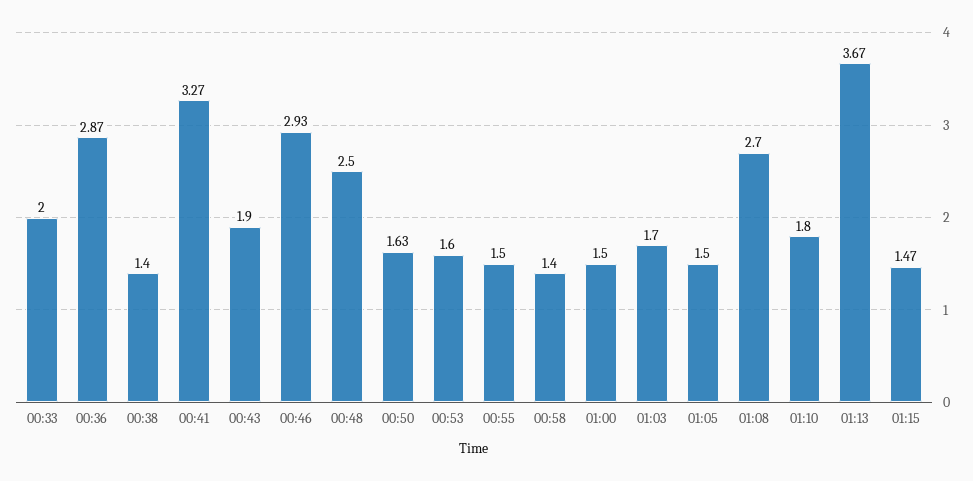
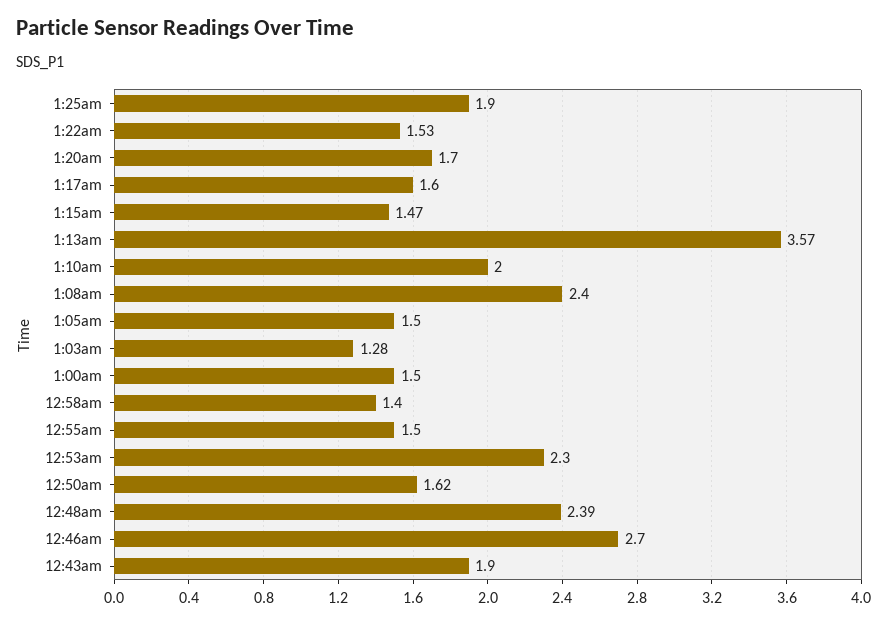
00:33: 2 -> none
00:36: 2.87 -> none
00:38: 1.4 -> none
00:41: 3.27 -> none
00:46: 2.93 -> 2.7
00:48: 2.5 -> 2.39
00:50: 1.63 -> 1.62
00:53: 1.6 -> 2.3
01:03: 1.7 -> 1.28
01:08: 2.7 -> 2.4
01:10: 1.8 -> 2
01:13: 3.67 -> 3.57
1:25am: none -> 1.9
1:22am: none -> 1.53
1:20am: none -> 1.7
1:17am: none -> 1.6

